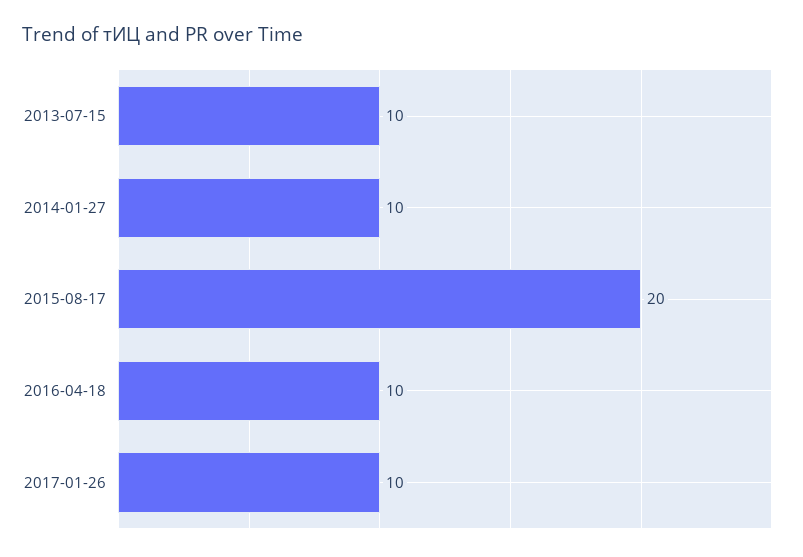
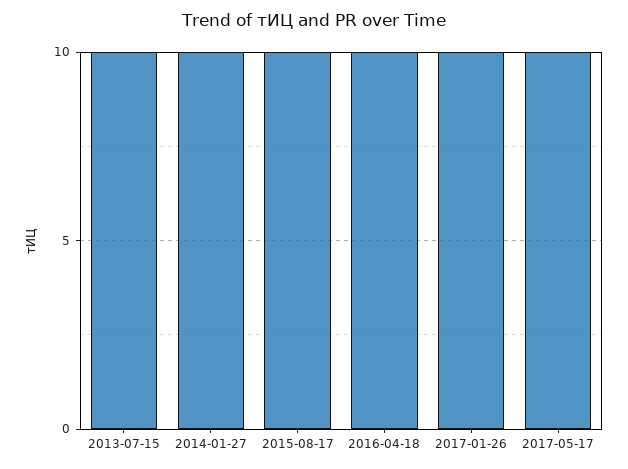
2015-08-17: 20 -> 10
2017-05-17: none -> 10

